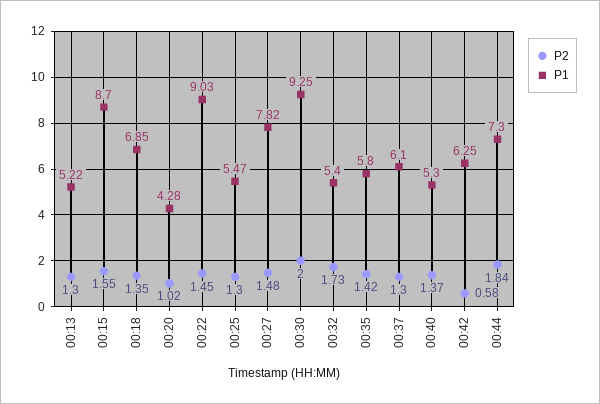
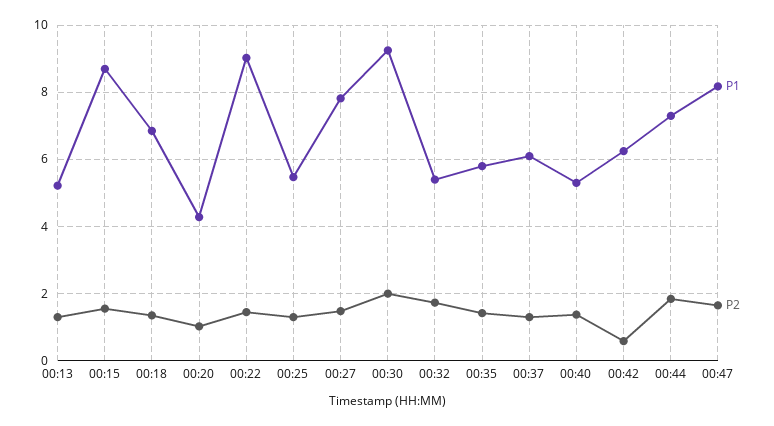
P1, 00:47: none -> 8.2
P2, 00:47: none -> 1.6

